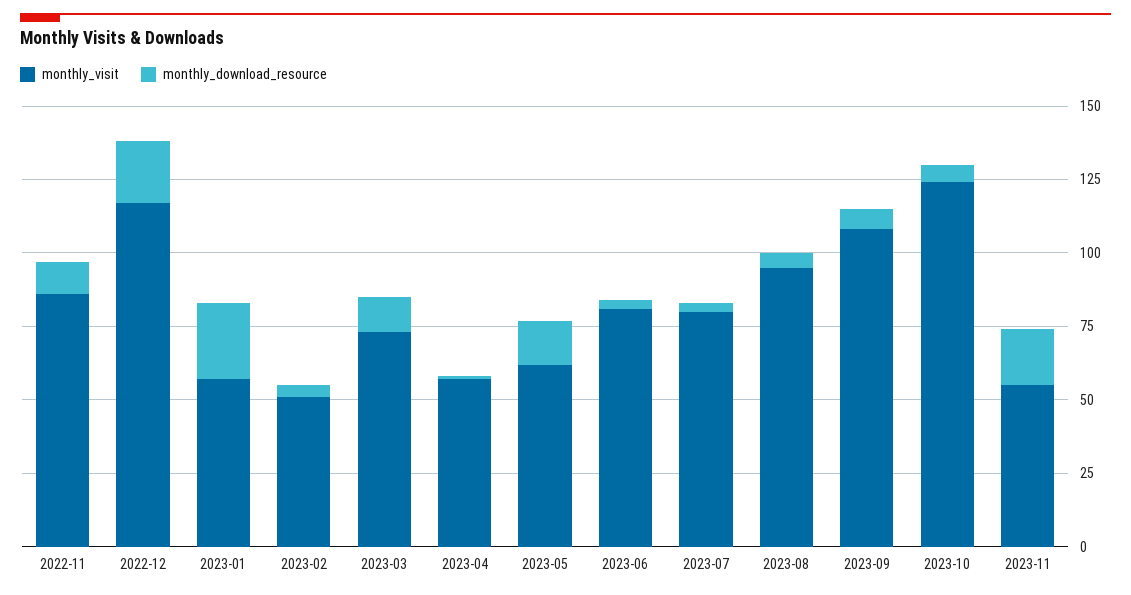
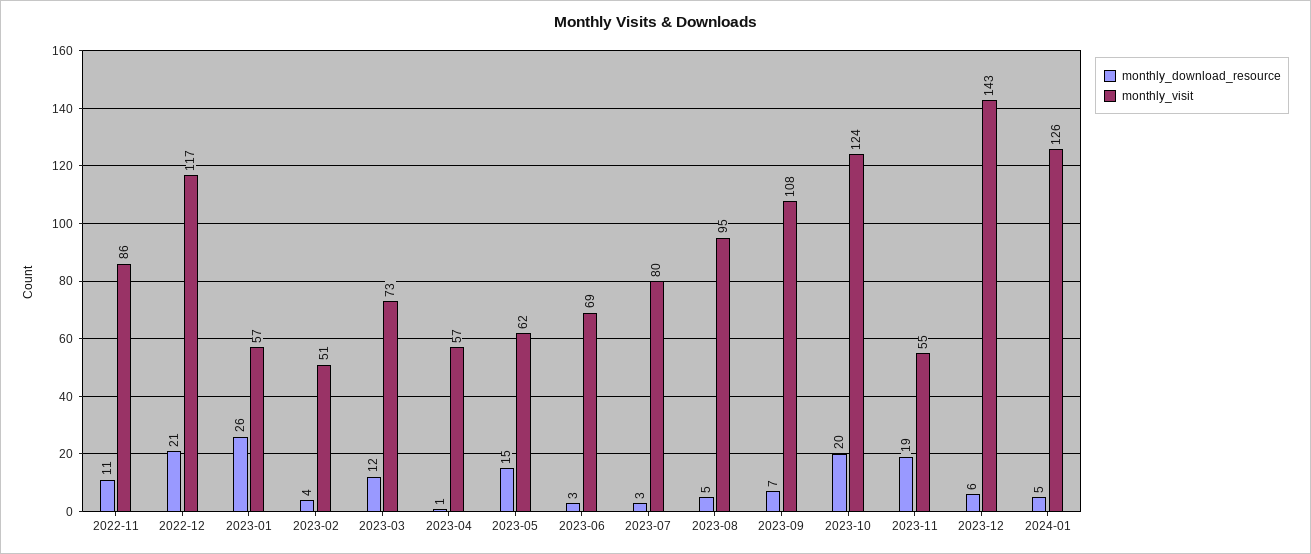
monthly_visit, 2023-06: 80 -> 69
monthly_download_resource, 2023-10: 5 -> 20
monthly_download_resource, 2023-12: none -> 6
monthly_visit, 2023-12: none -> 143
monthly_download_resource, 2024-01: none -> 5
monthly_visit, 2024-01: none -> 126

